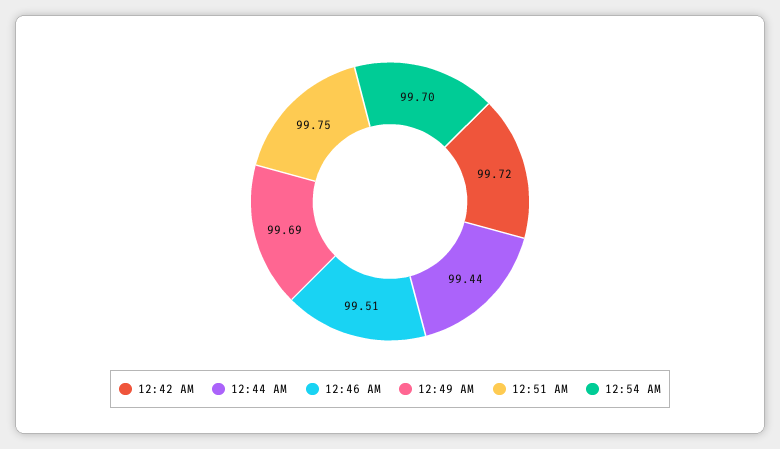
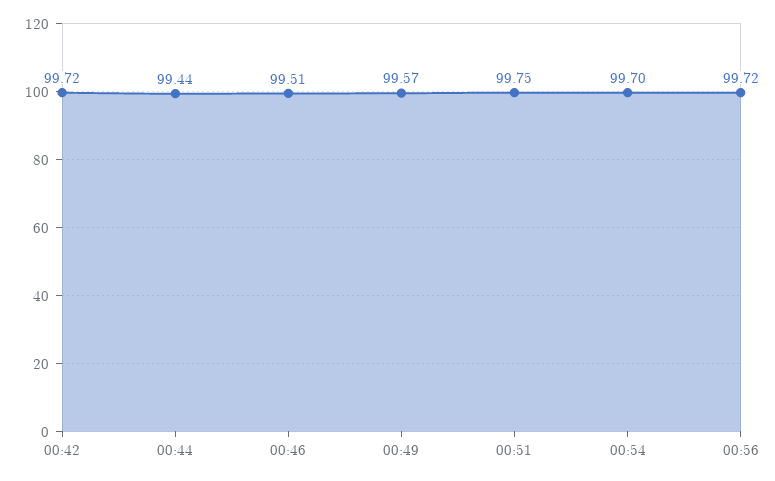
12:49 AM: 99.69 -> 99.57
00:56: none -> 99.72

